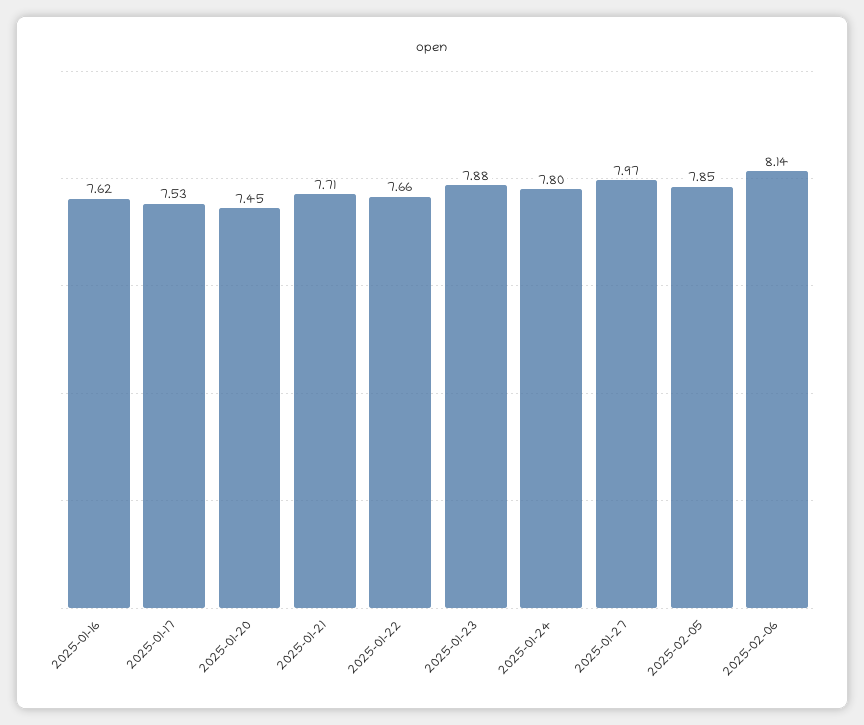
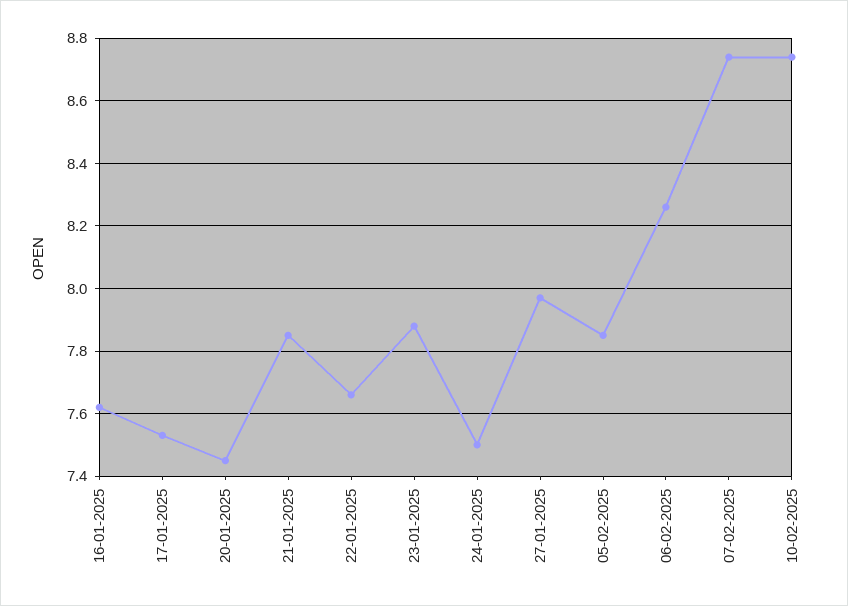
2025-01-21: 7.71 -> 7.85
2025-01-24: 7.8 -> 7.5
2025-02-06: 8.14 -> 8.25
07-02-2025: none -> 8.75
10-02-2025: none -> 8.75

